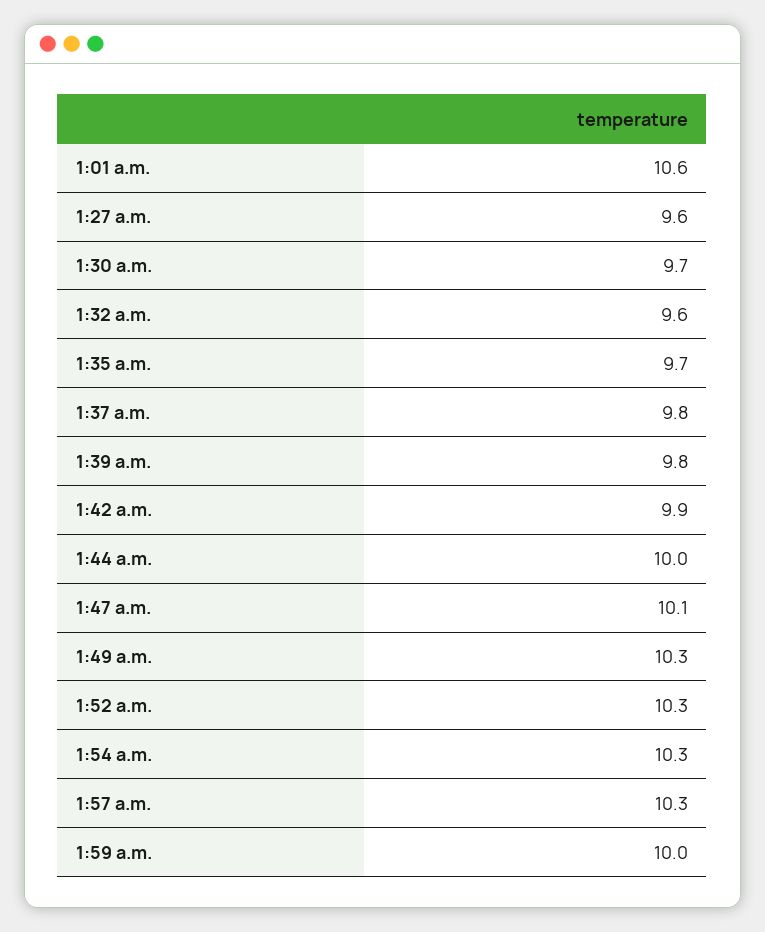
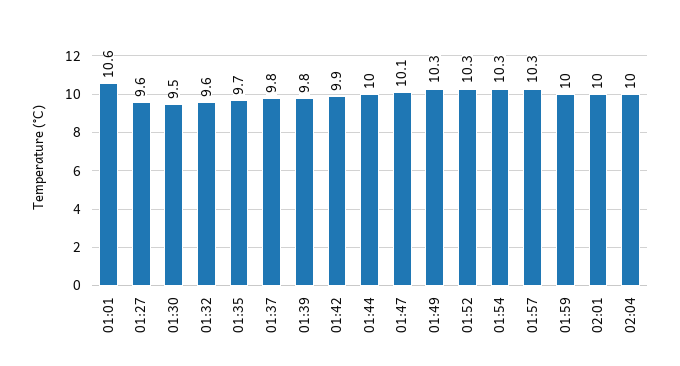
1:30 a.m.: 9.7 -> 9.5
02:01: none -> 10
02:04: none -> 10

